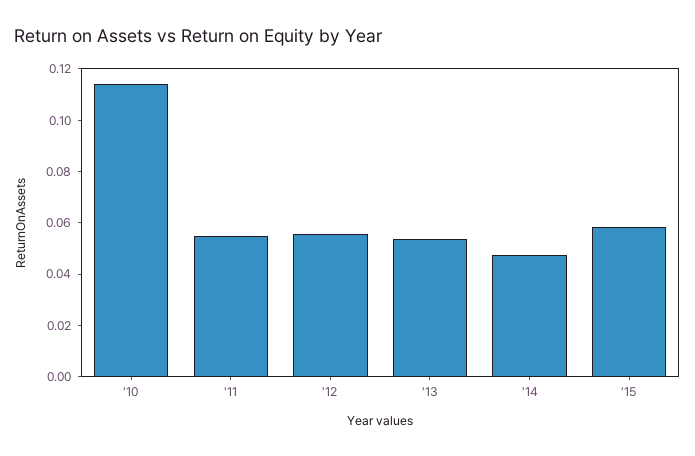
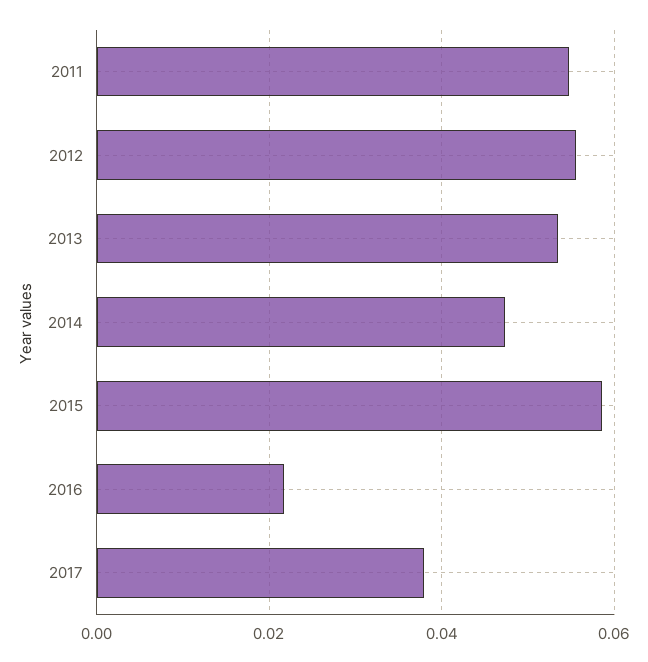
'10: 0.115 -> none
2016: none -> 0.022
2017: none -> 0.038

